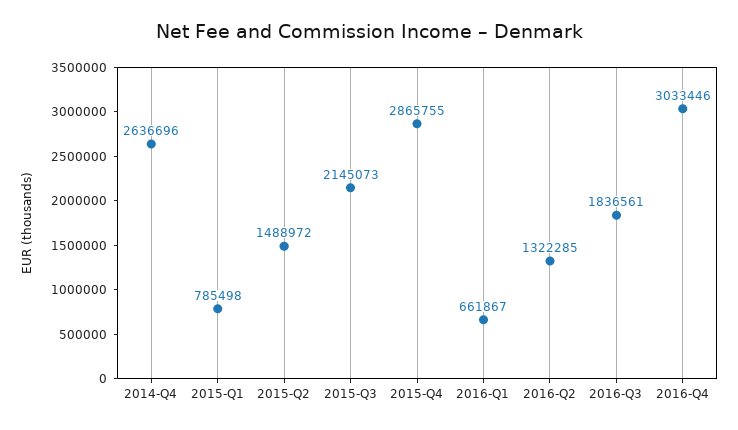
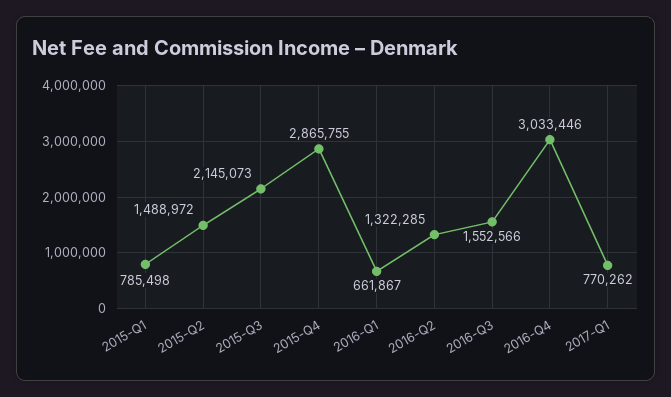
2014-Q4: 2636696 -> none
2016-Q3: 1836561 -> 1552566
2017-Q1: none -> 770262

